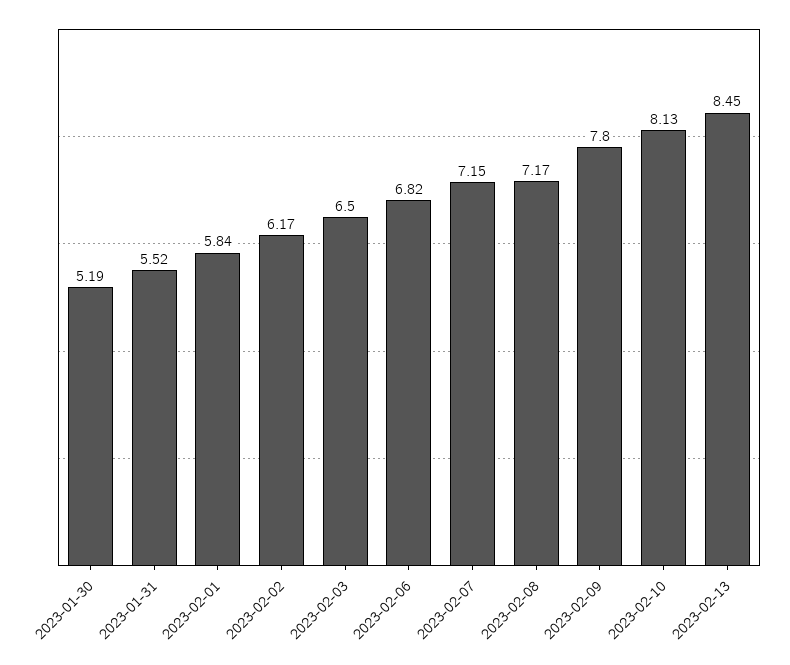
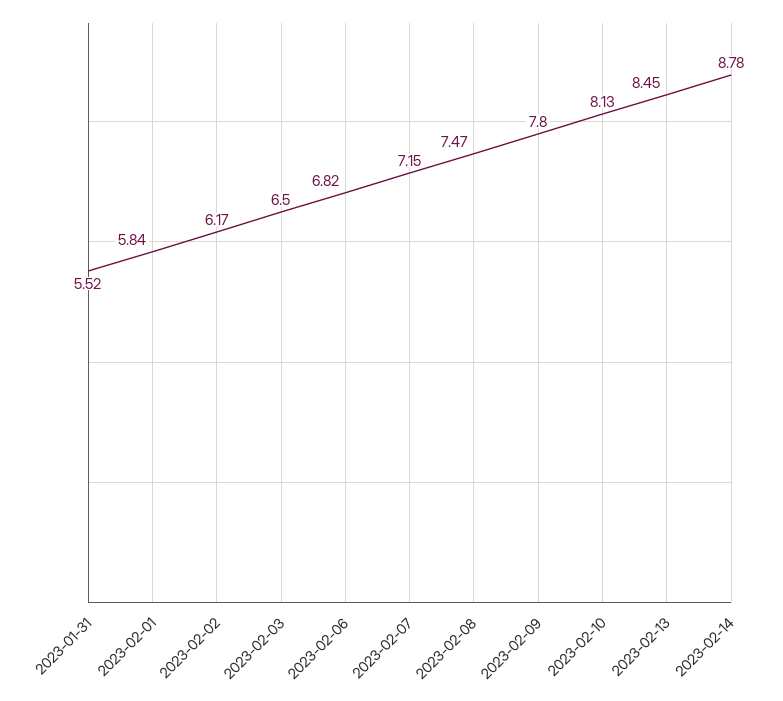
2023-01-30: 5.19 -> none
2023-02-08: 7.17 -> 7.47
2023-02-14: none -> 8.78

